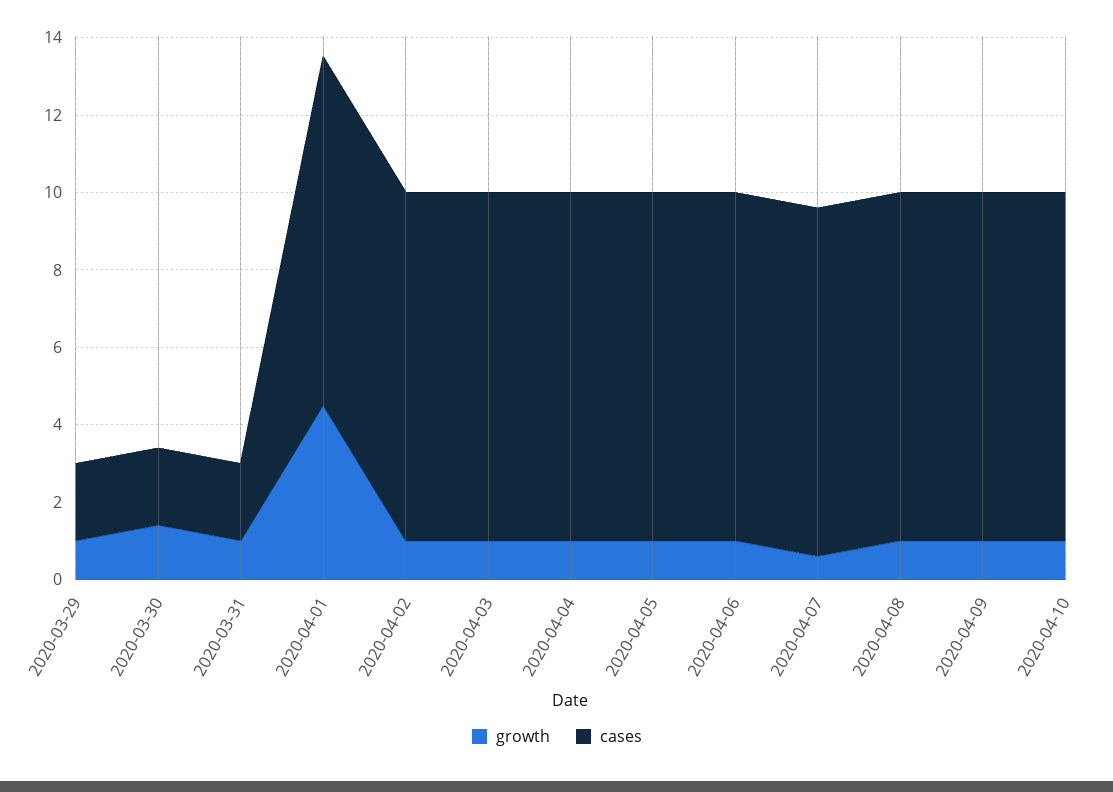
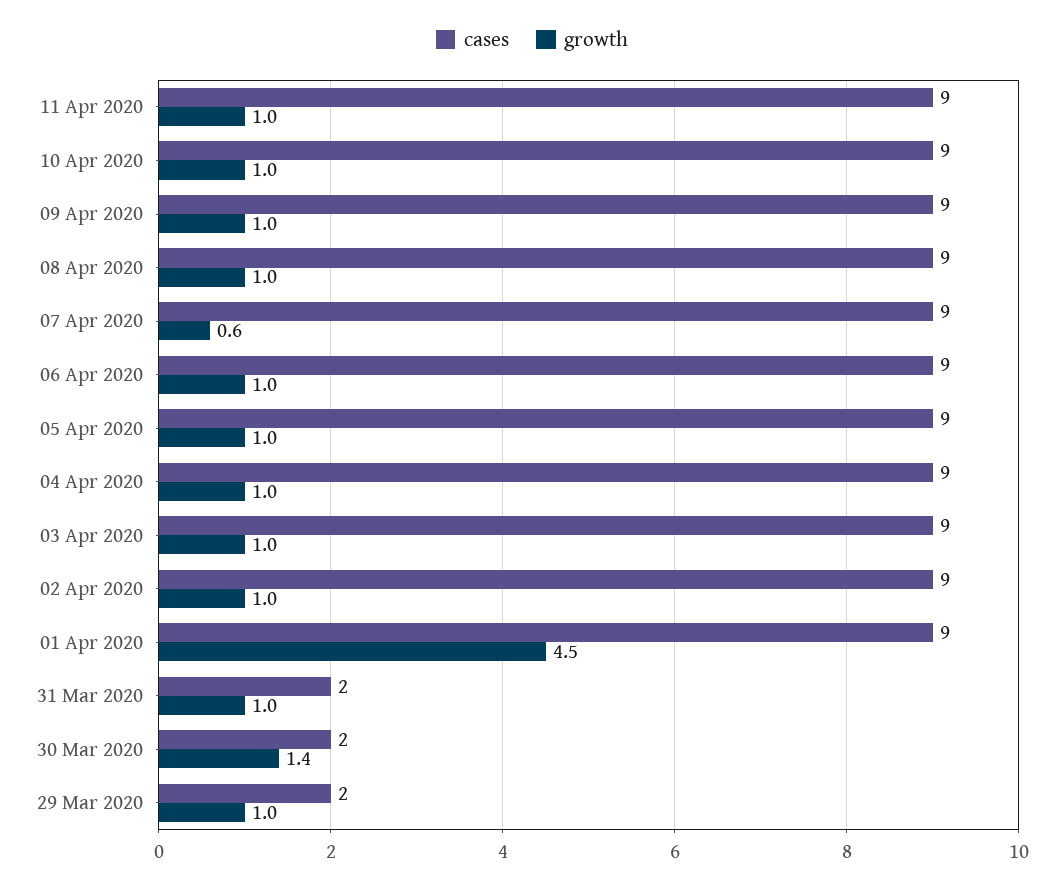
cases, 11 Apr 2020: none -> 9
growth, 11 Apr 2020: none -> 1

